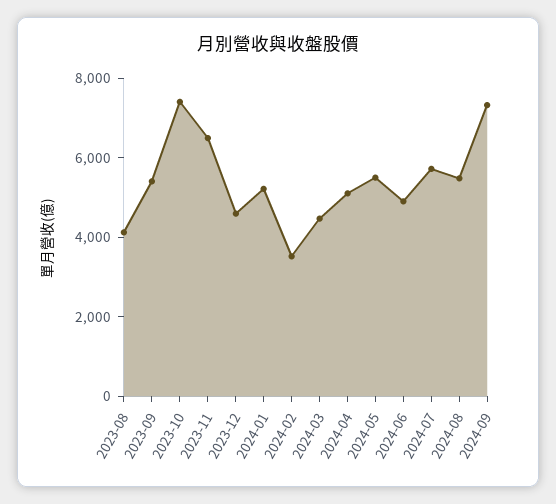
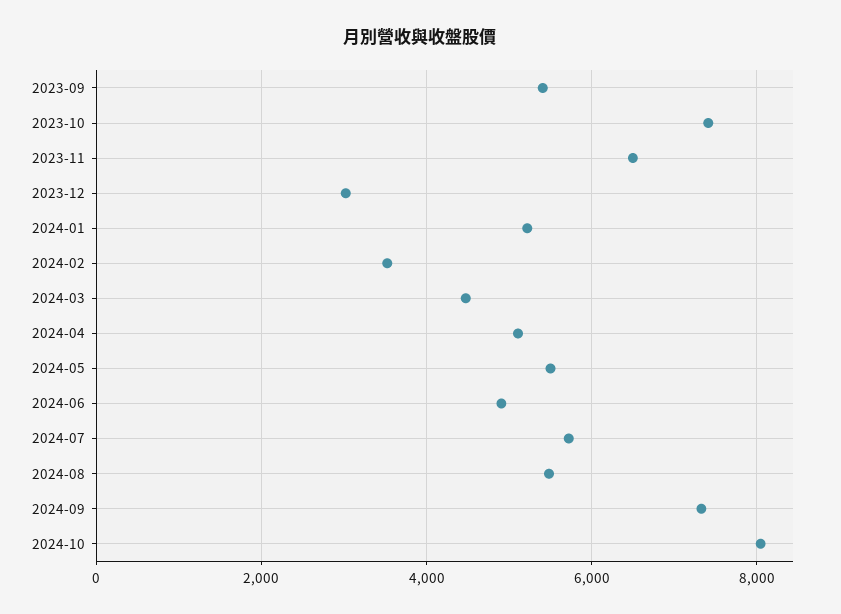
2023-08: 4000 -> none
2023-12: 4500 -> 3000
2024-10: none -> 8000

